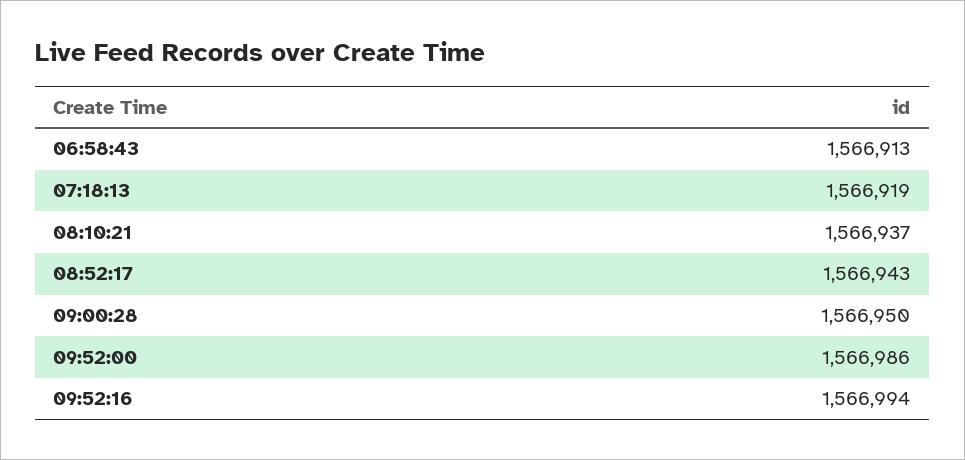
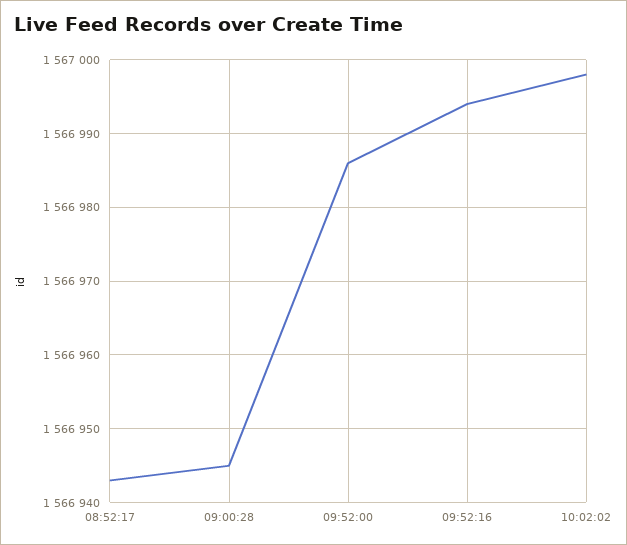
06:58:43: 1566913 -> none
07:18:13: 1566919 -> none
08:10:21: 1566937 -> none
09:00:28: 1566950 -> 1566945
10:02:02: none -> 1566998

